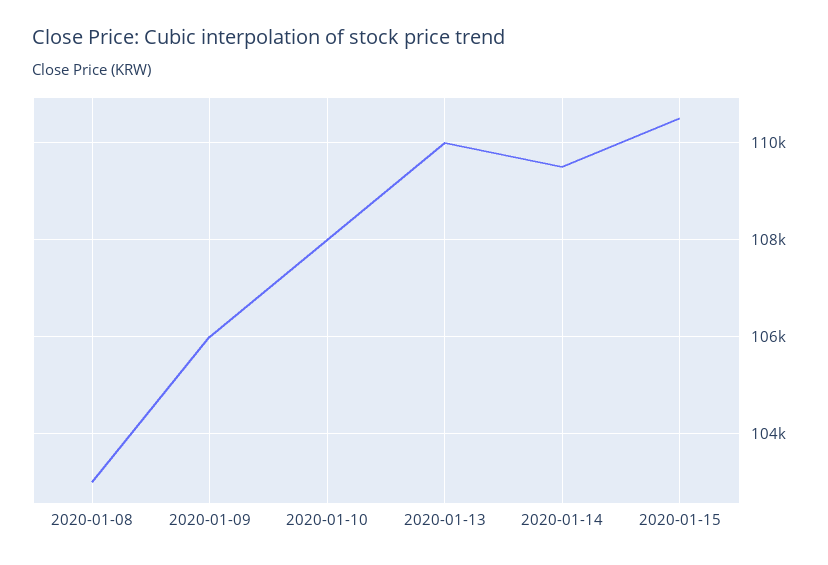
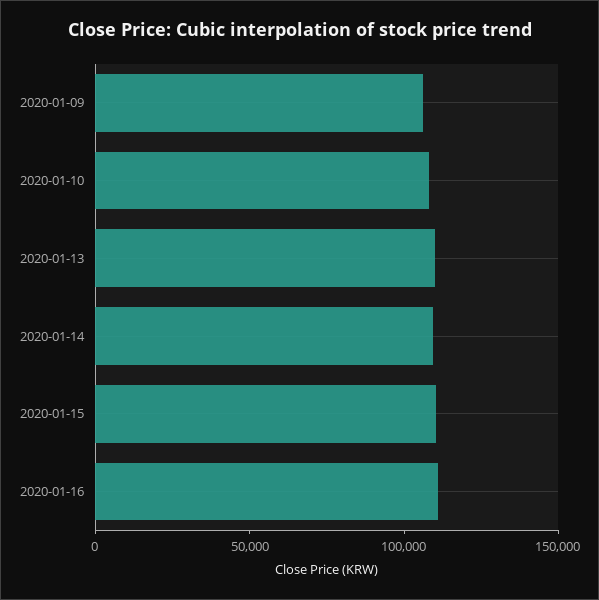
2020-01-08: 103000 -> none
2020-01-16: none -> 110000

